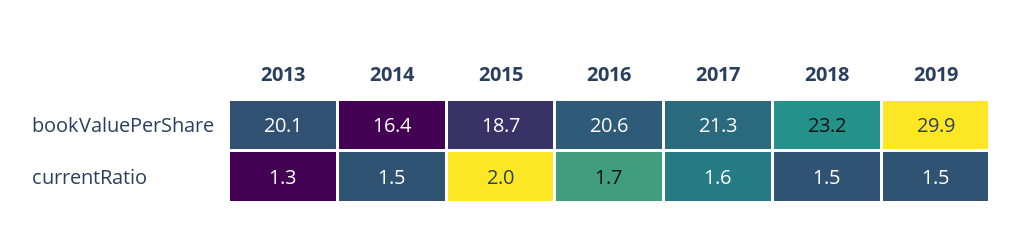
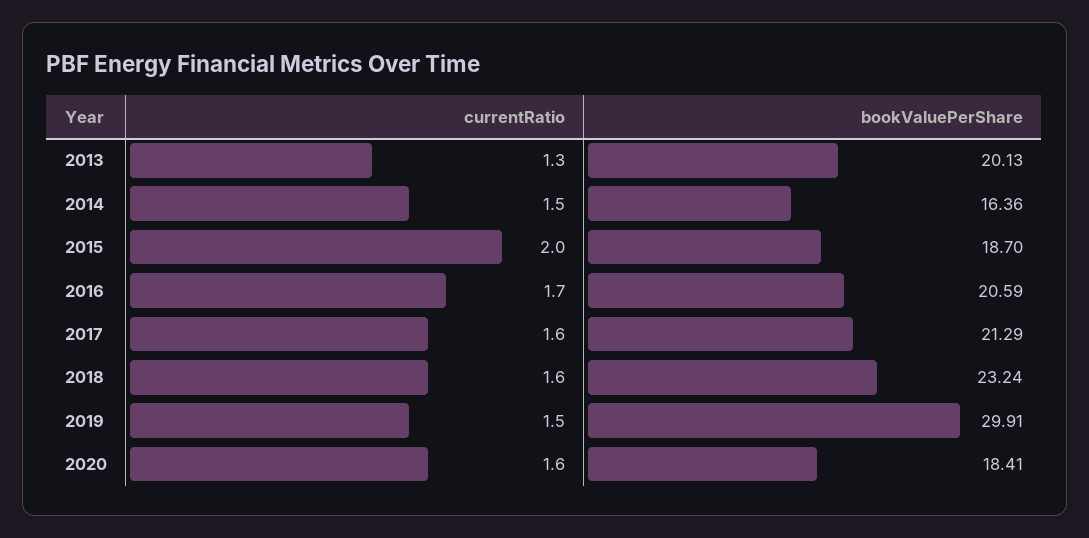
2018, currentRatio: 1.5 -> 1.6
2020, currentRatio: none -> 1.6
2020, bookValuePerShare: none -> 18.41

